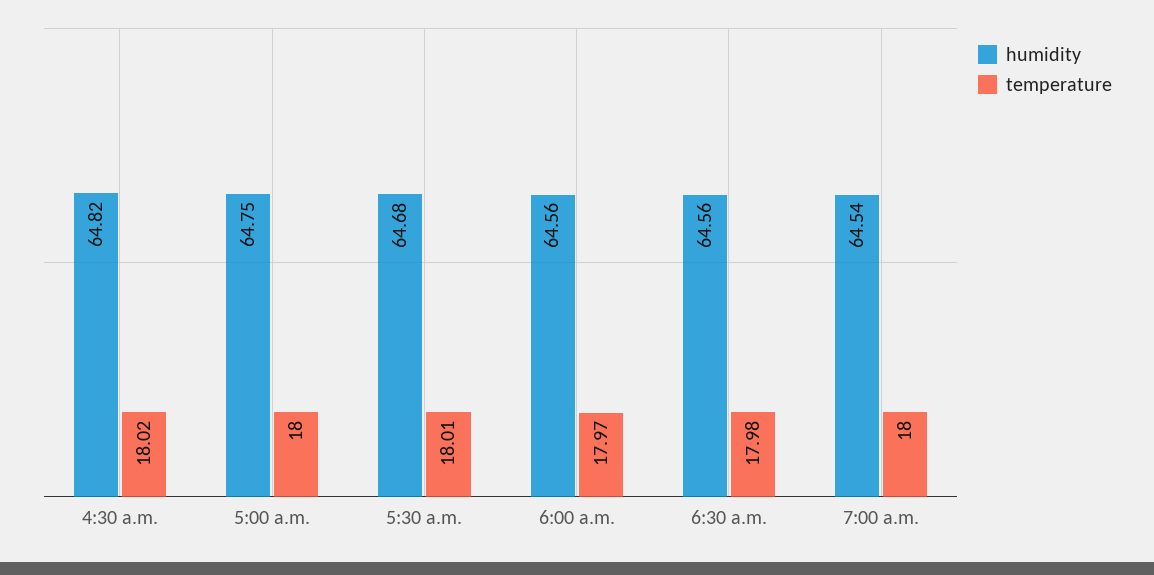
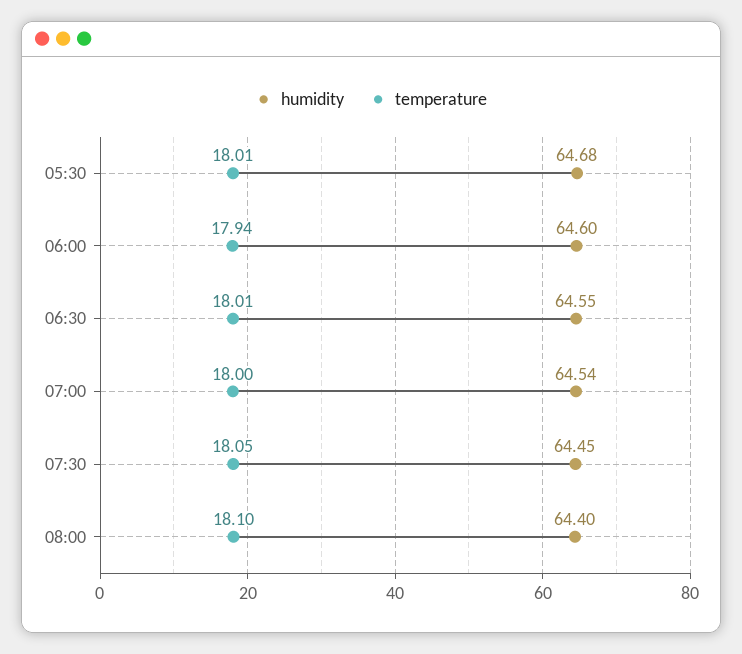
humidity, 4:30 a.m.: 64.82 -> none
temperature, 4:30 a.m.: 18.02 -> none
humidity, 5:00 a.m.: 64.75 -> none
temperature, 5:00 a.m.: 18 -> none
humidity, 6:00 a.m.: 64.56 -> 64.6
temperature, 6:00 a.m.: 17.97 -> 17.94
humidity, 6:30 a.m.: 64.56 -> 64.55
temperature, 6:30 a.m.: 17.98 -> 18.01
humidity, 07:30: none -> 64.45
temperature, 07:30: none -> 18.05
humidity, 08:00: none -> 64.4
temperature, 08:00: none -> 18.1

